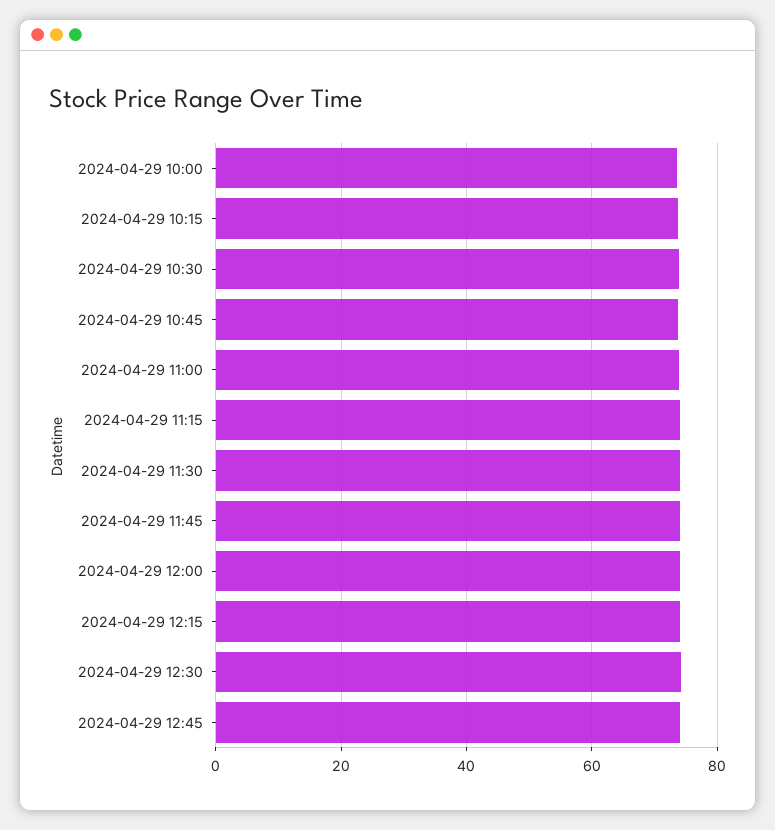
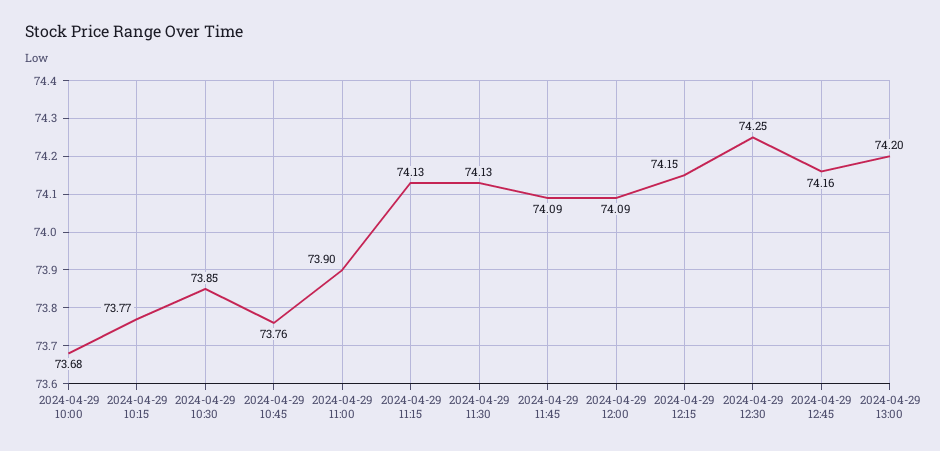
2024-04-29 13:00: none -> 74.2

